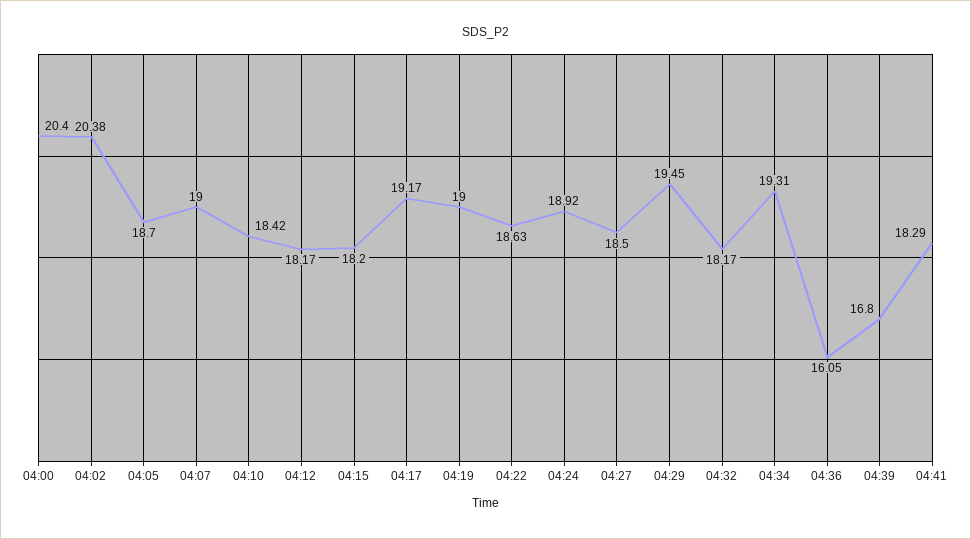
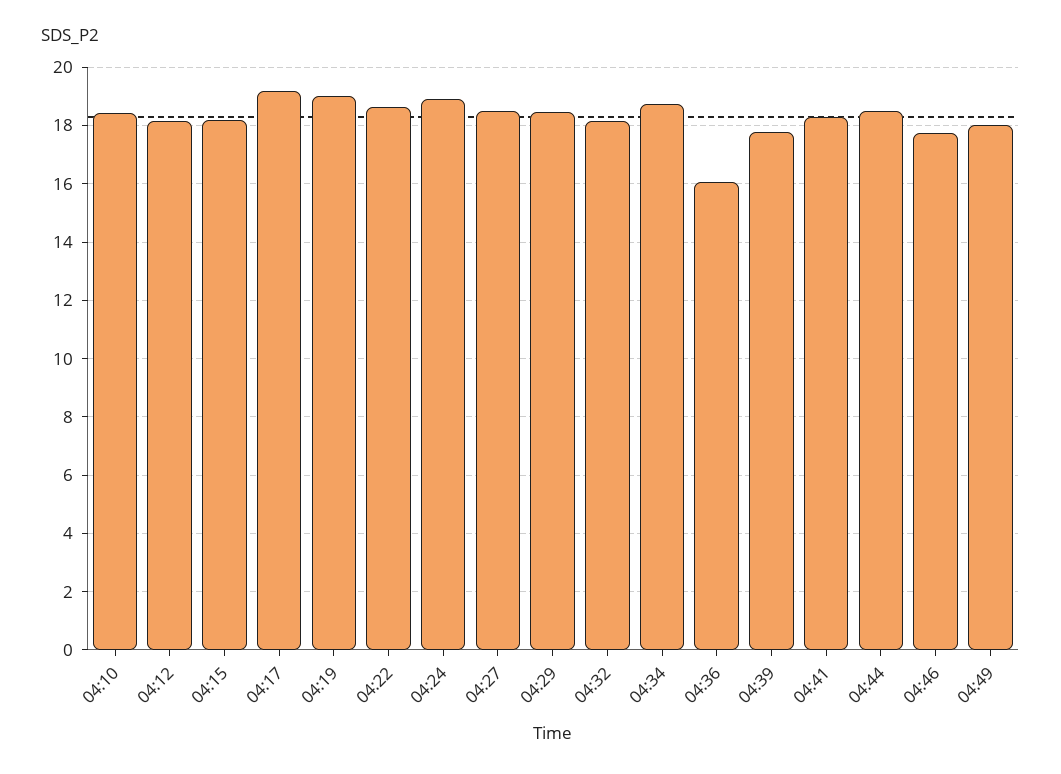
04:00: 20.4 -> none
04:02: 20.38 -> none
04:05: 18.7 -> none
04:07: 19 -> none
04:29: 19.45 -> 18.5
04:34: 19.31 -> 18.75
04:39: 16.8 -> 17.75
04:44: none -> 18.5
04:46: none -> 17.75
04:49: none -> 18

